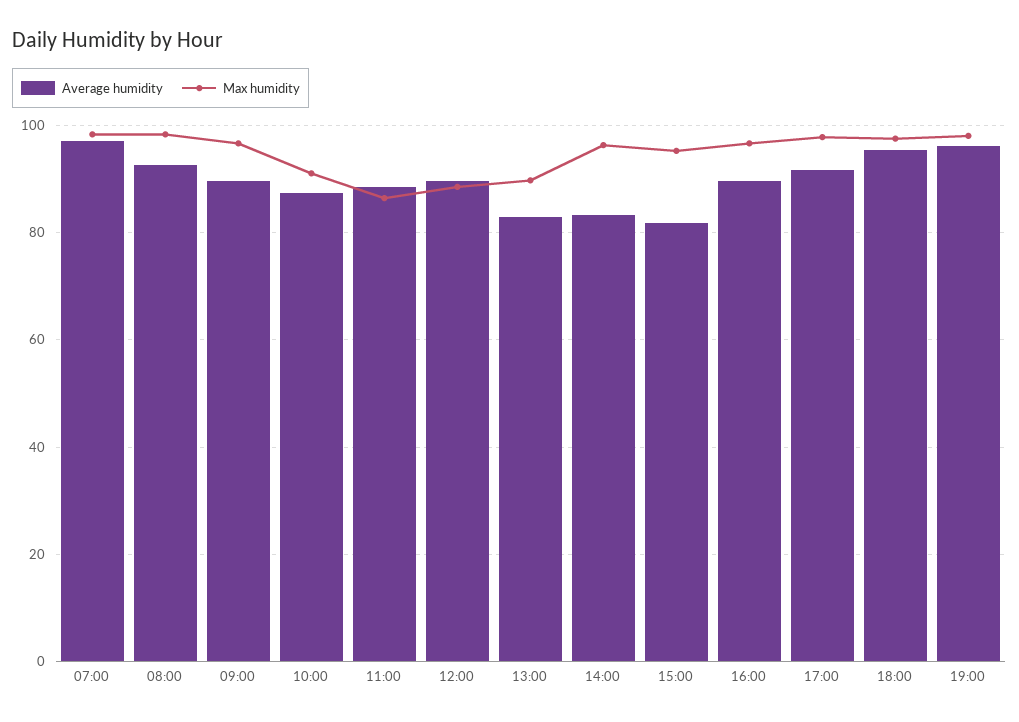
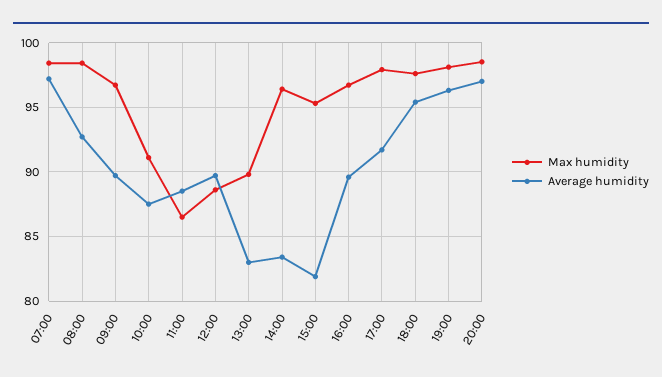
Max humidity, 20:00: none -> 98.5
Average humidity, 20:00: none -> 97

